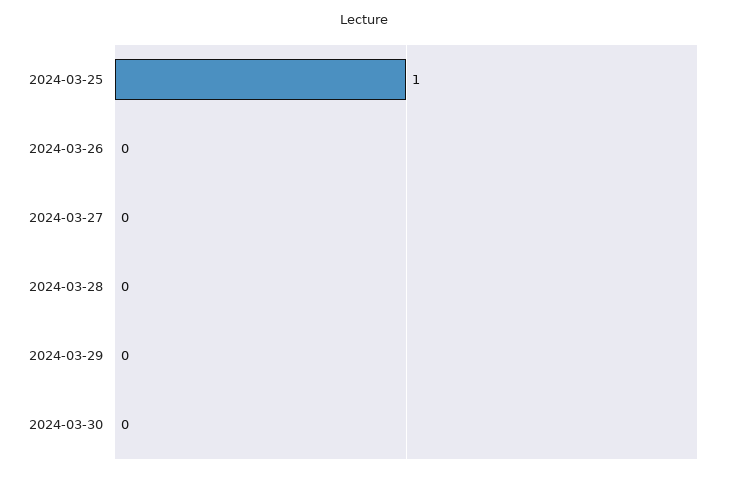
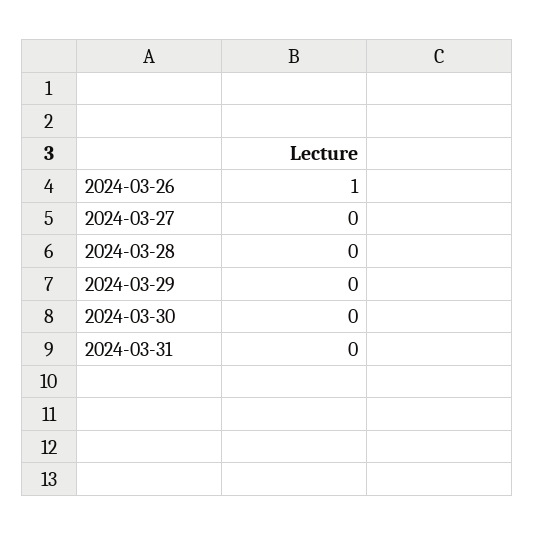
2024-03-25: 1 -> none
2024-03-26: 0 -> 1
2024-03-31: none -> 0

